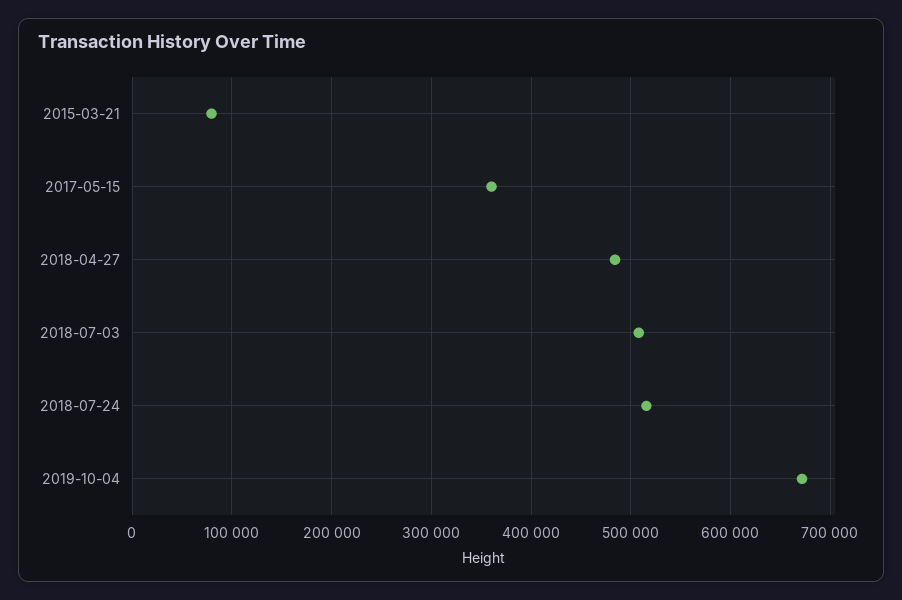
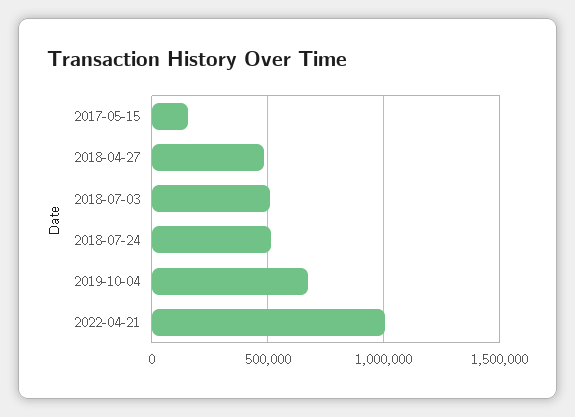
2015-03-21: 80000 -> none
2017-05-15: 360000 -> 150000
2022-04-21: none -> 1000000

